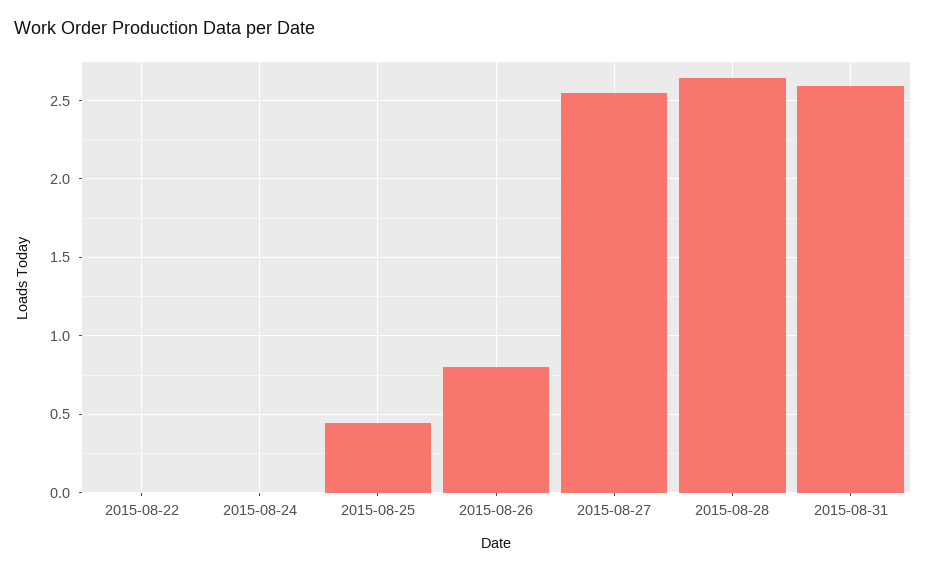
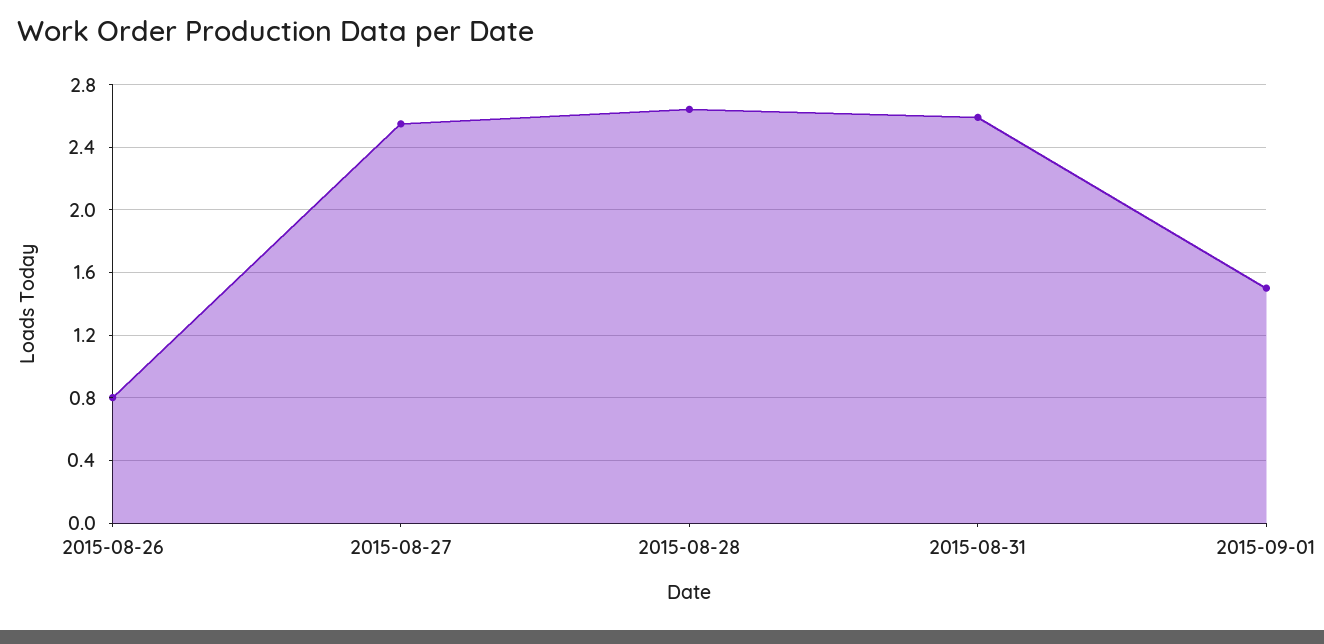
2015-08-22: 0 -> none
2015-08-24: 0 -> none
2015-08-25: 0.45 -> none
2015-09-01: none -> 1.5

